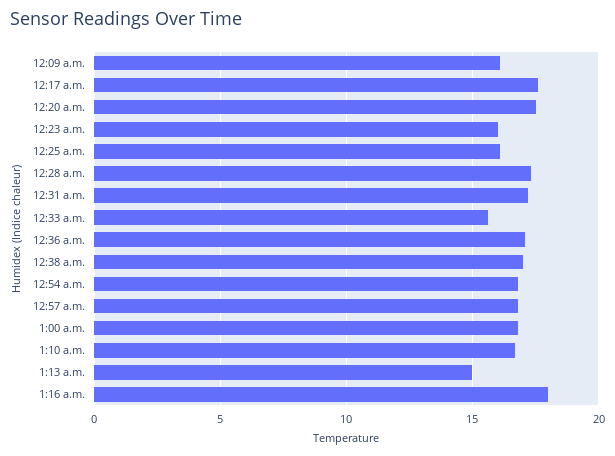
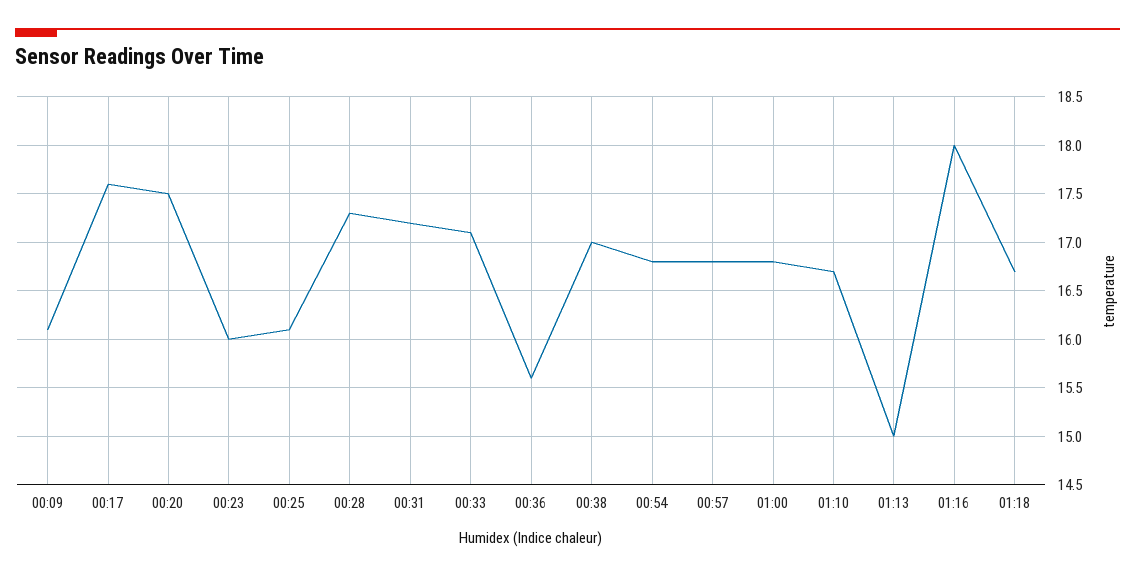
12:33 a.m.: 15.5 -> 17.1
12:36 a.m.: 17 -> 15.6
01:18: none -> 16.7

